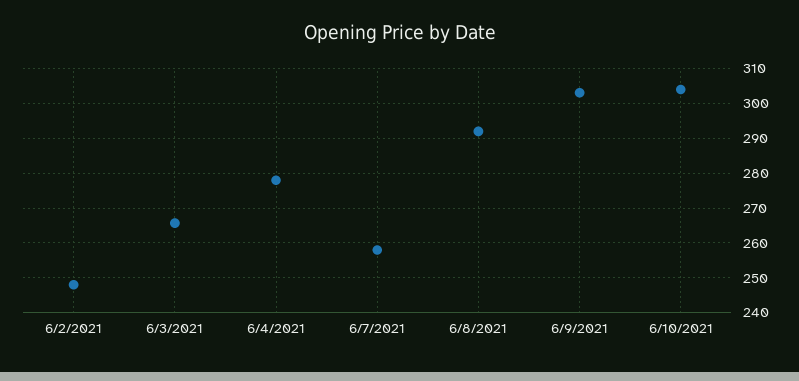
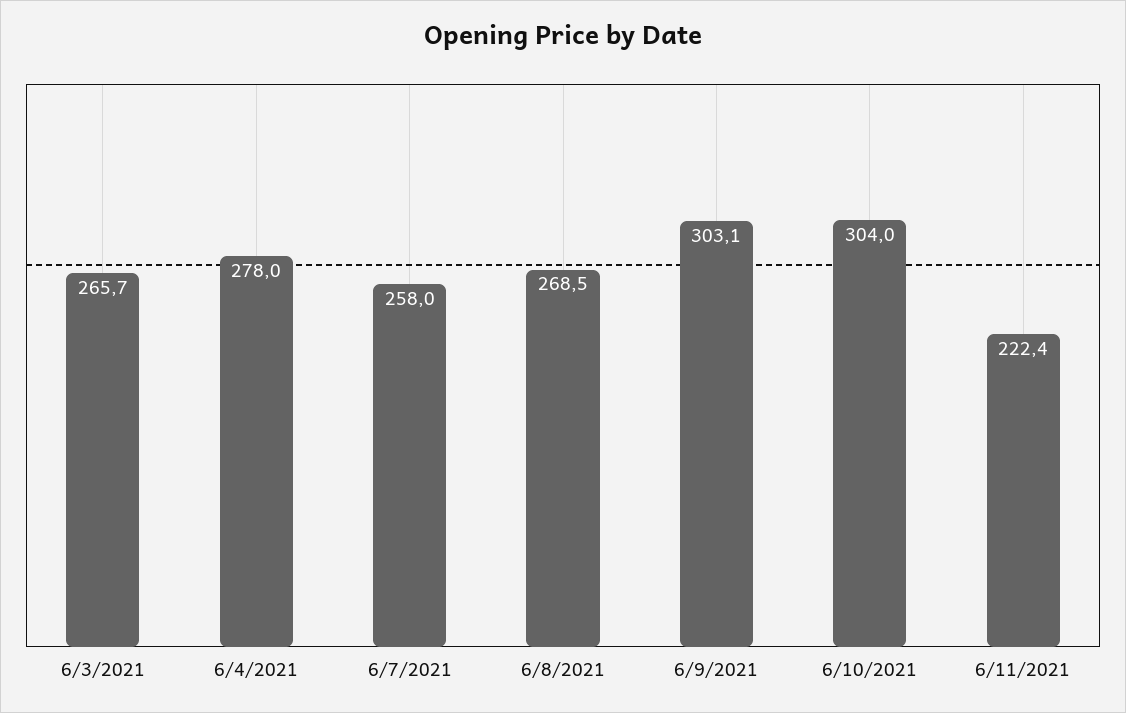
6/2/2021: 248 -> none
6/8/2021: 292 -> 268.5
6/11/2021: none -> 222.4

